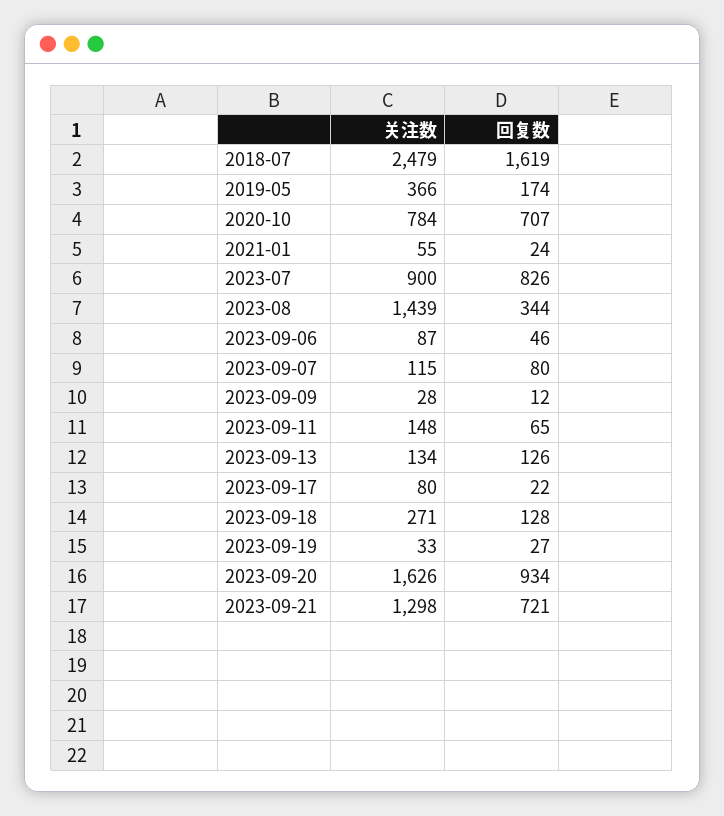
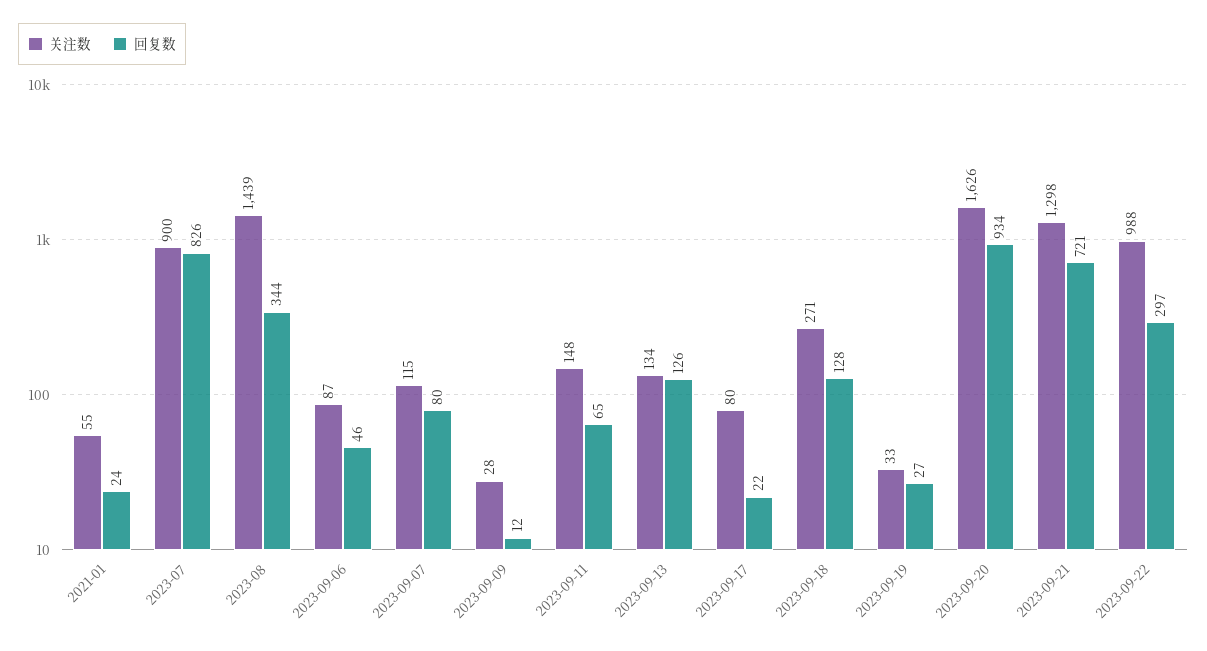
关注数, 2018-07: 2479 -> none
回复数, 2018-07: 1619 -> none
关注数, 2019-05: 366 -> none
回复数, 2019-05: 174 -> none
关注数, 2020-10: 784 -> none
回复数, 2020-10: 707 -> none
关注数, 2023-09-22: none -> 988
回复数, 2023-09-22: none -> 297

